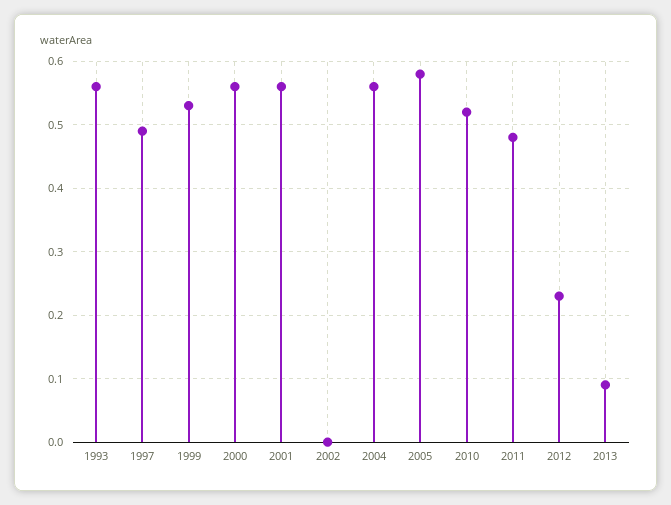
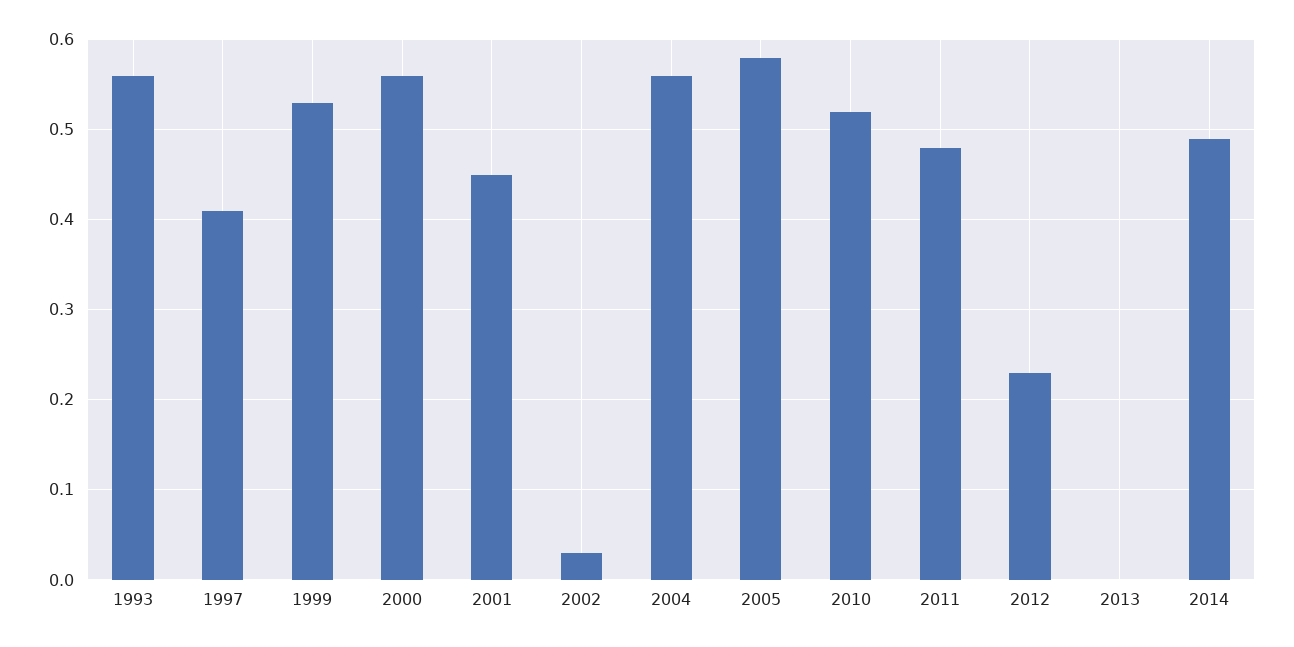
1997: 0.49 -> 0.41
2001: 0.56 -> 0.45
2002: 0 -> 0.03
2013: 0.09 -> 0
2014: none -> 0.49

